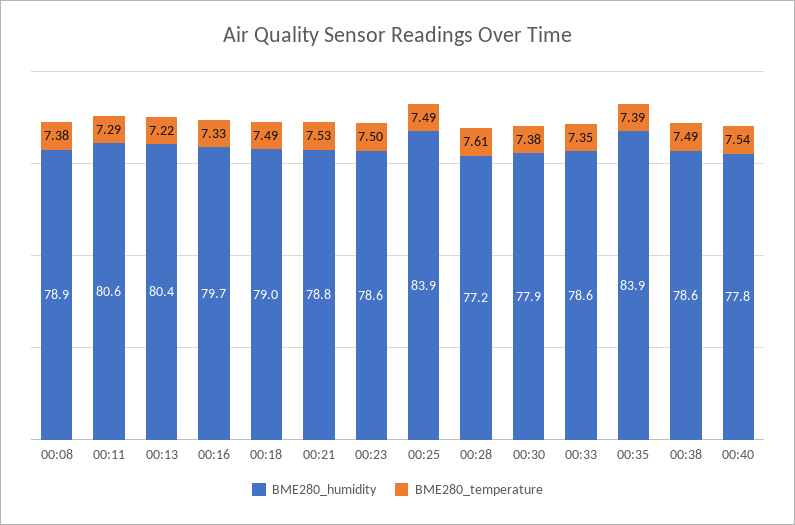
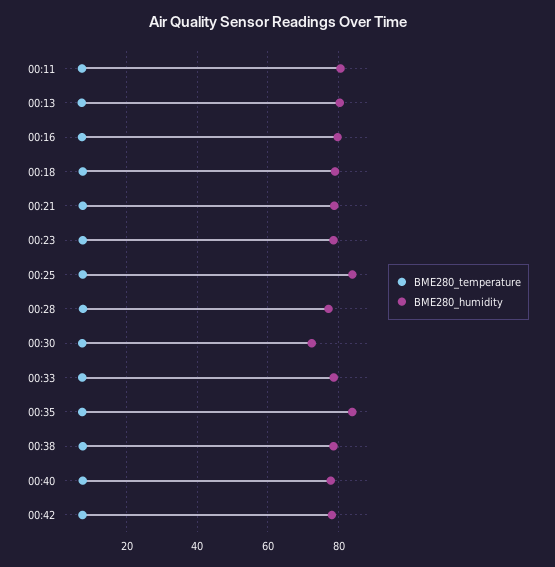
BME280_humidity, 00:08: 78.9 -> none
BME280_temperature, 00:08: 7.38 -> none
BME280_humidity, 00:30: 77.9 -> 72
BME280_temperature, 00:42: none -> 8
BME280_humidity, 00:42: none -> 78

